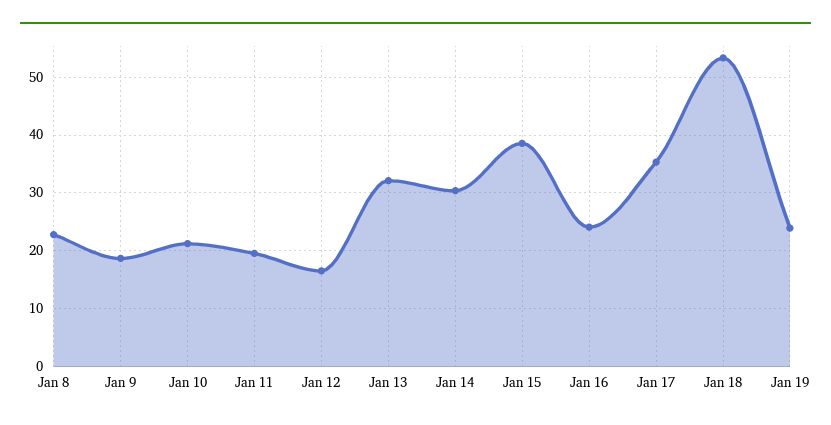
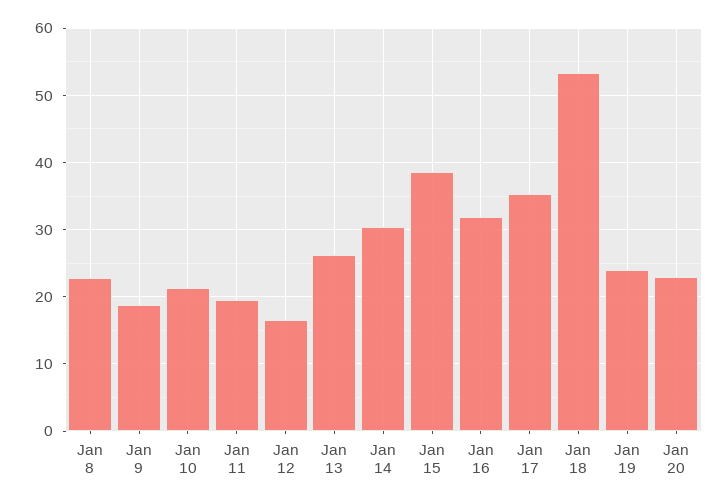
Jan 13: 32 -> 26
Jan 16: 24 -> 32
Jan 20: none -> 23

